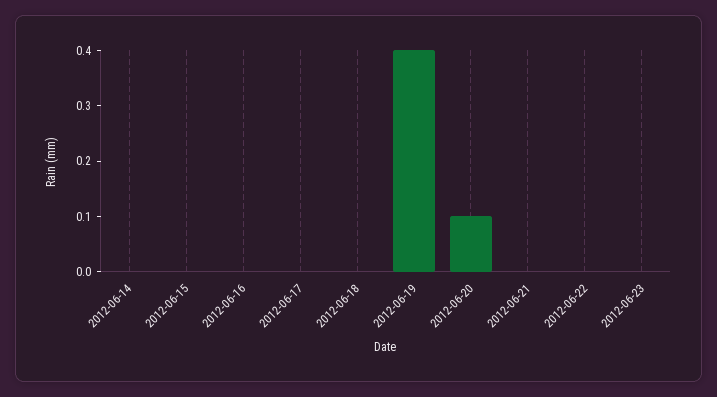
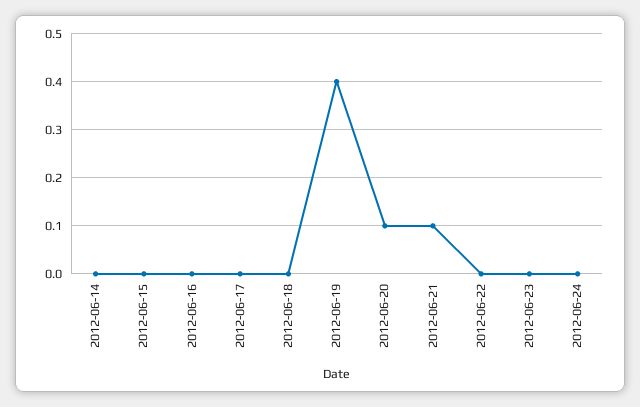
2012-06-21: 0 -> 0.1
2012-06-24: none -> 0

